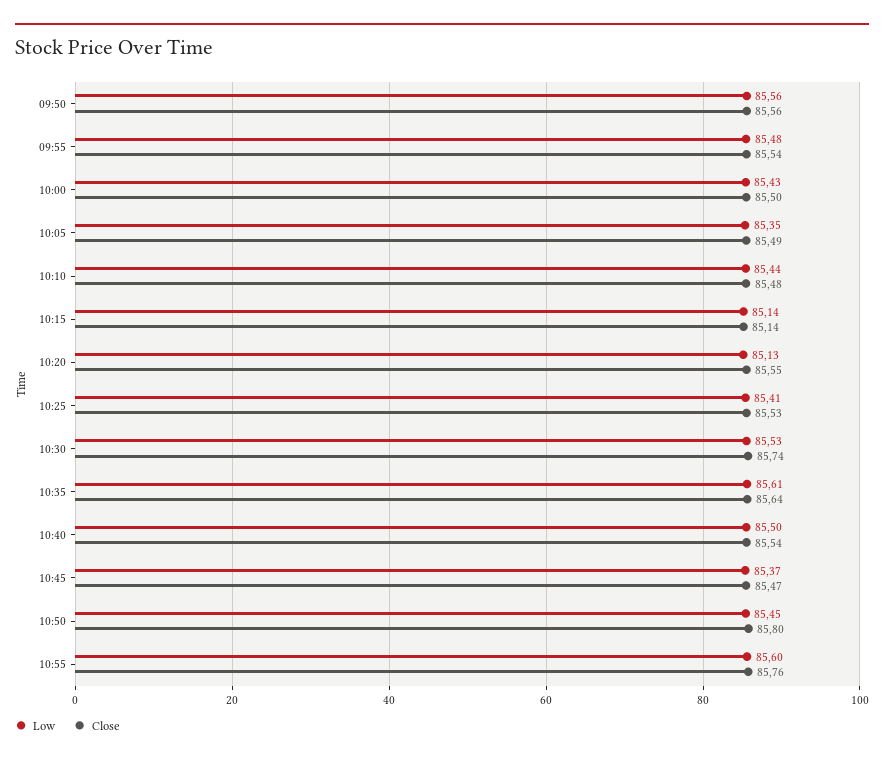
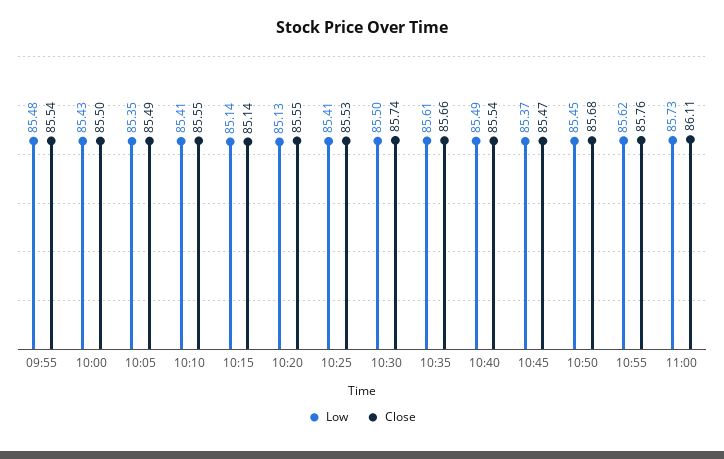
Low, 09:50: 85.56 -> none
Close, 09:50: 85.56 -> none
Low, 10:10: 85.44 -> 85.41
Close, 10:10: 85.48 -> 85.55
Low, 10:30: 85.53 -> 85.5
Close, 10:35: 85.64 -> 85.66
Low, 10:40: 85.5 -> 85.49
Close, 10:50: 85.8 -> 85.68
Low, 10:55: 85.6 -> 85.62
Low, 11:00: none -> 85.73
Close, 11:00: none -> 86.11

